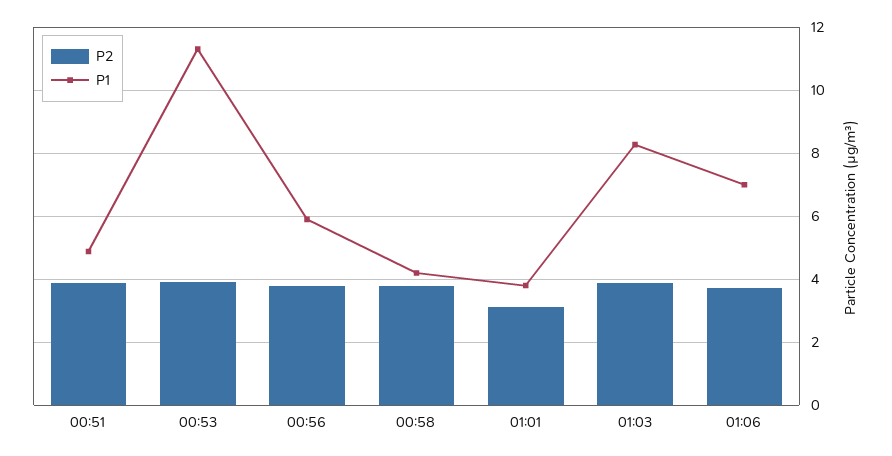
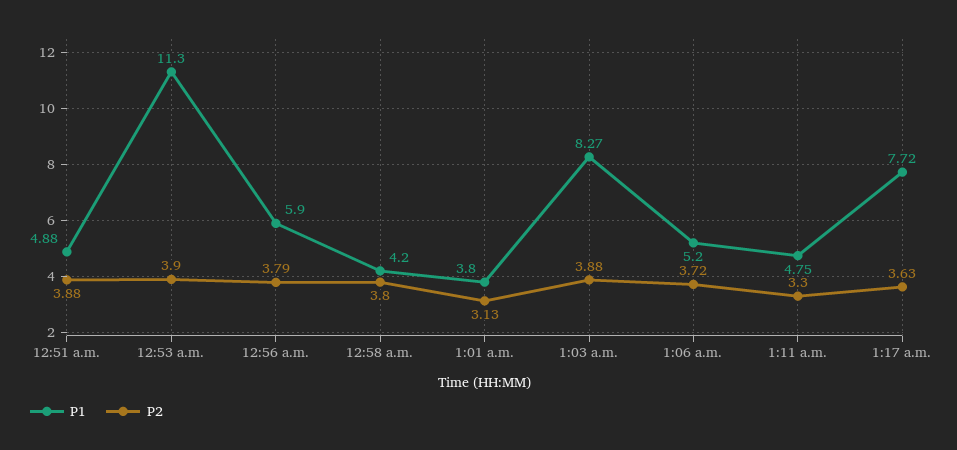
P1, 01:06: 7 -> 5.2
P1, 1:11 a.m.: none -> 4.75
P2, 1:11 a.m.: none -> 3.3
P1, 1:17 a.m.: none -> 7.72
P2, 1:17 a.m.: none -> 3.63

